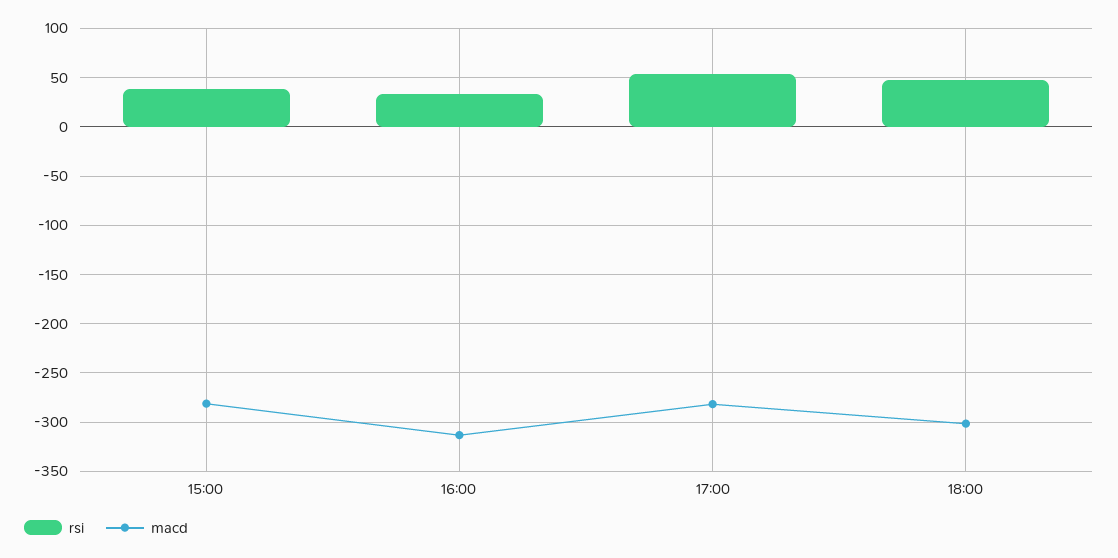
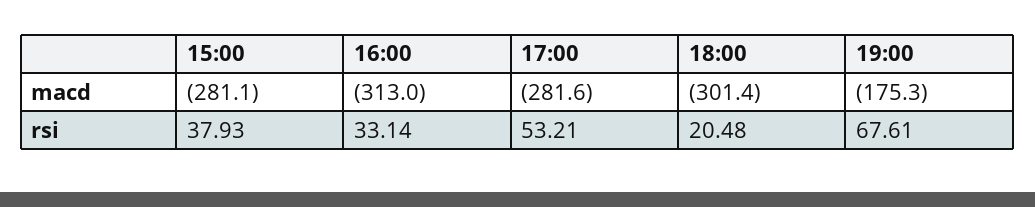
rsi, 18:00: 50 -> 20.48
macd, 19:00: none -> -175.3
rsi, 19:00: none -> 67.61

